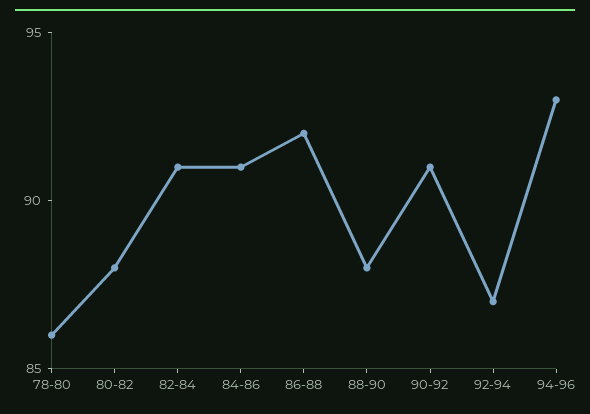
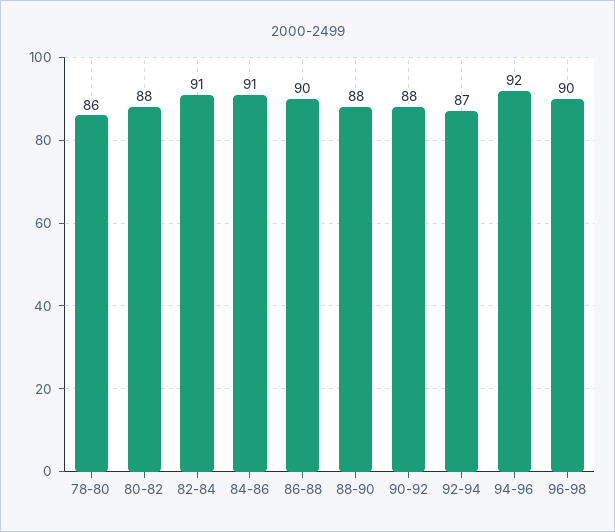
86-88: 92 -> 90
90-92: 91 -> 88
94-96: 93 -> 92
96-98: none -> 90

